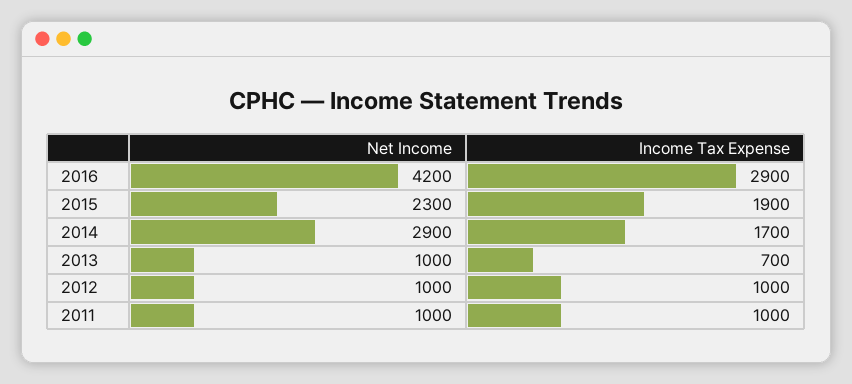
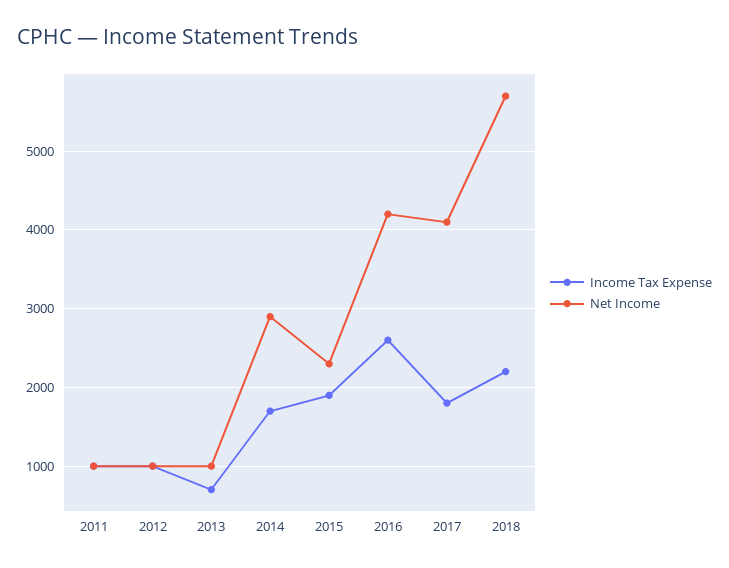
Income Tax Expense, 2016: 2900 -> 2600
Income Tax Expense, 2017: none -> 1800
Net Income, 2017: none -> 4100
Income Tax Expense, 2018: none -> 2200
Net Income, 2018: none -> 5700

